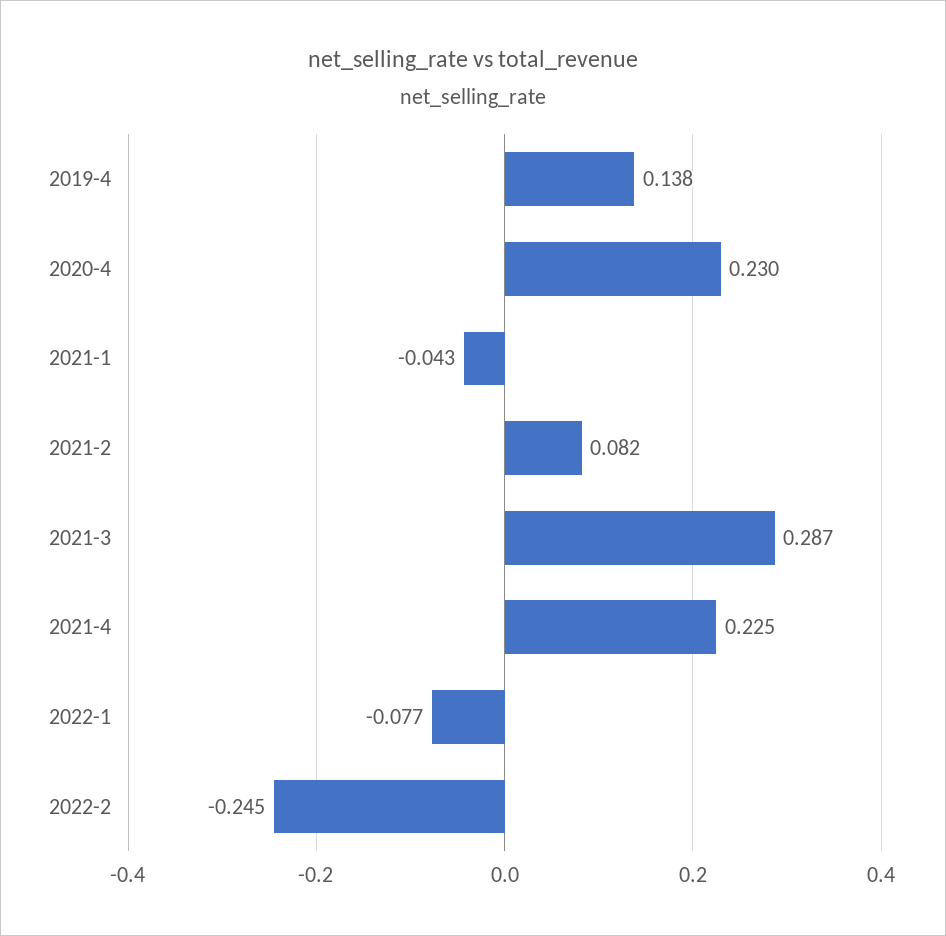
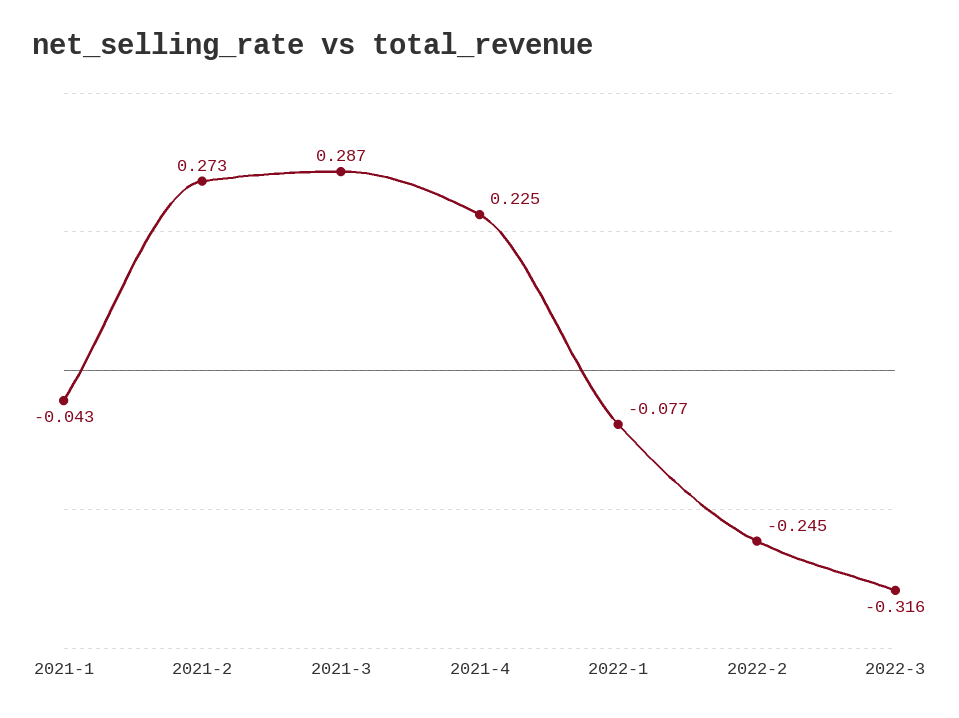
2019-4: 0.138 -> none
2020-4: 0.23 -> none
2021-2: 0.082 -> 0.273
2022-3: none -> -0.316

